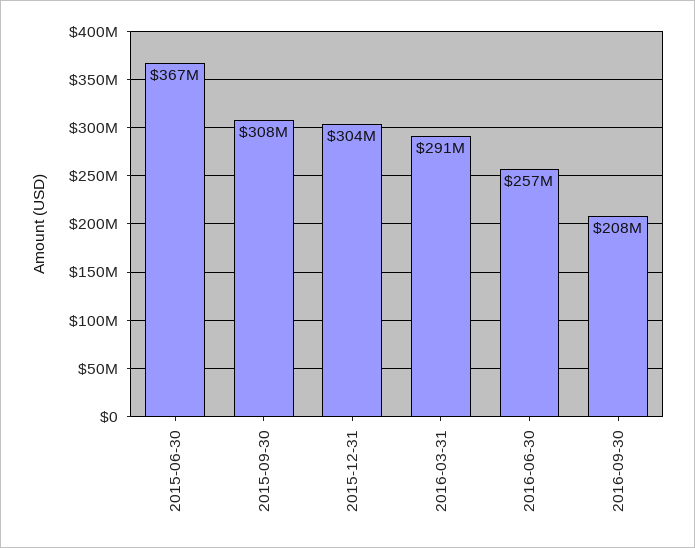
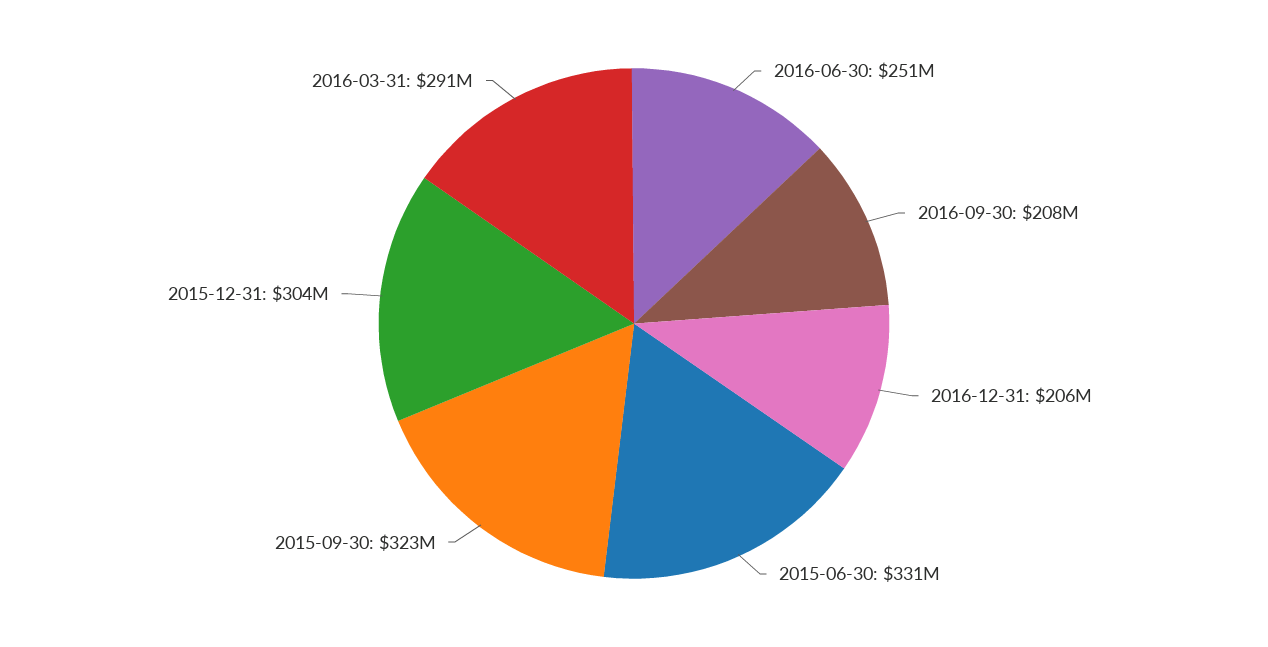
2015-06-30: 367000000 -> 331000000
2015-09-30: 308000000 -> 323000000
2016-06-30: 257000000 -> 251000000
2016-12-31: none -> 206000000

